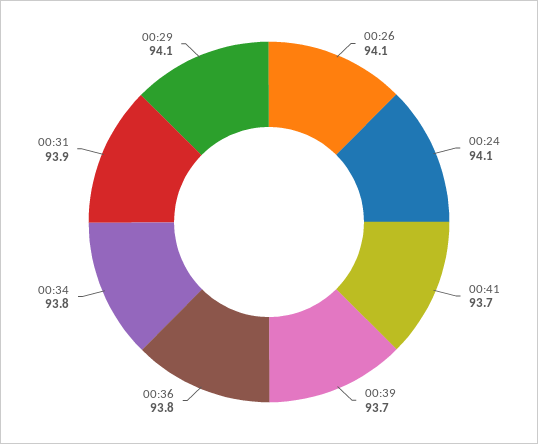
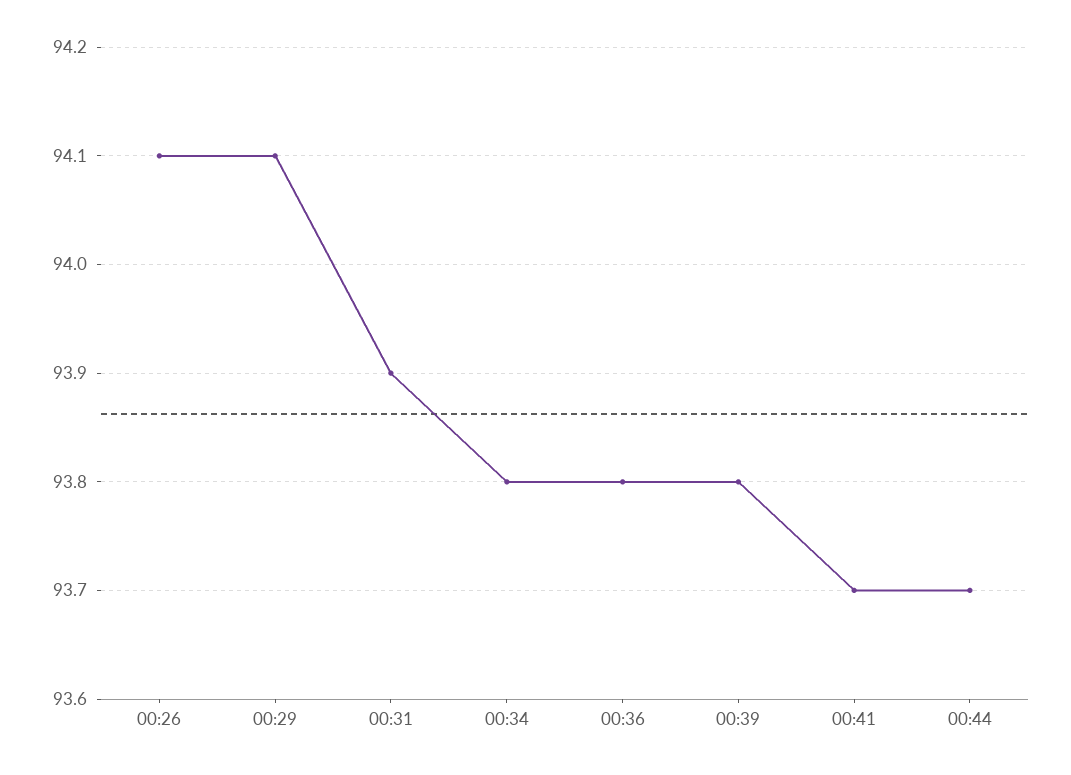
00:24: 94.1 -> none
00:39: 93.7 -> 93.8
00:44: none -> 93.7

